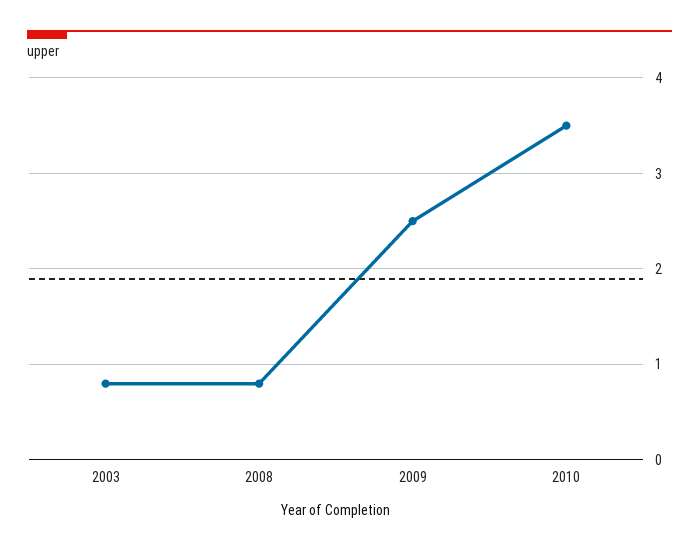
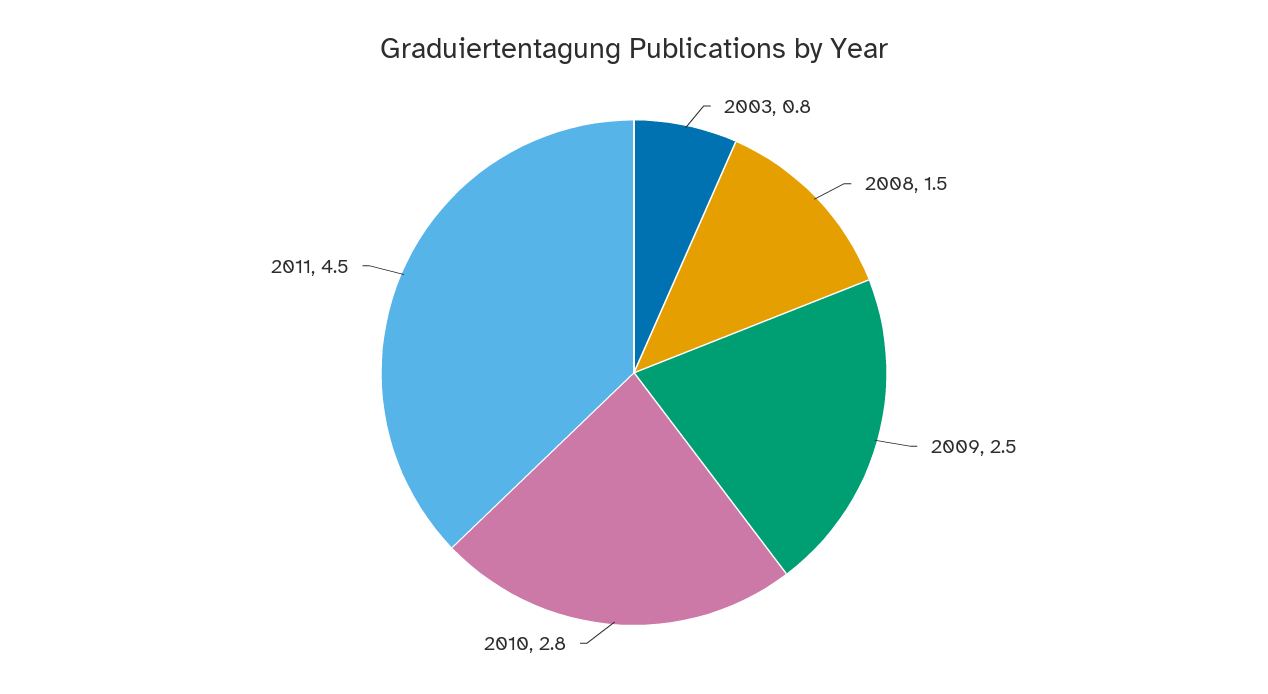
2008: 0.8 -> 1.5
2010: 3.5 -> 2.8
2011: none -> 4.5

